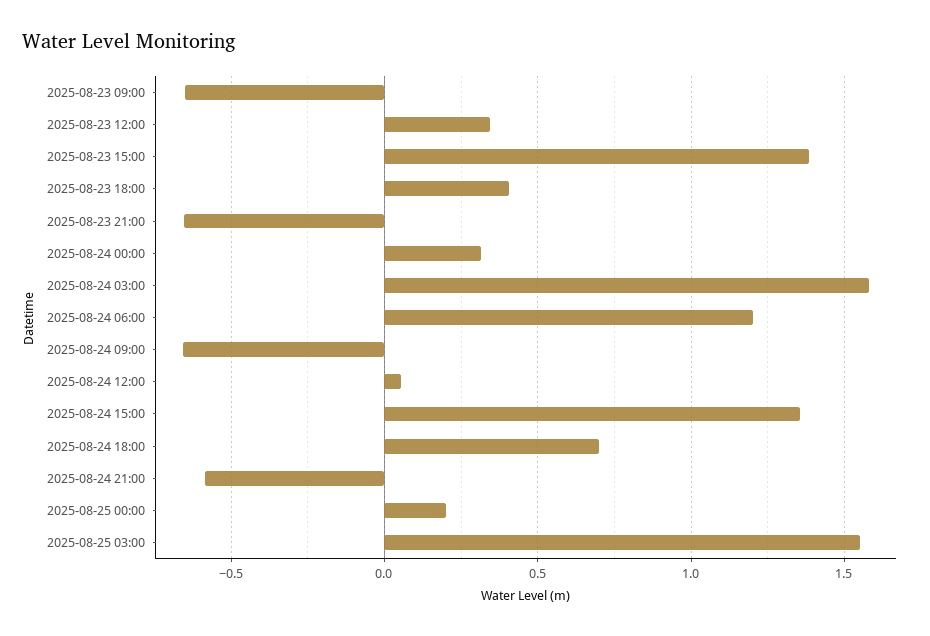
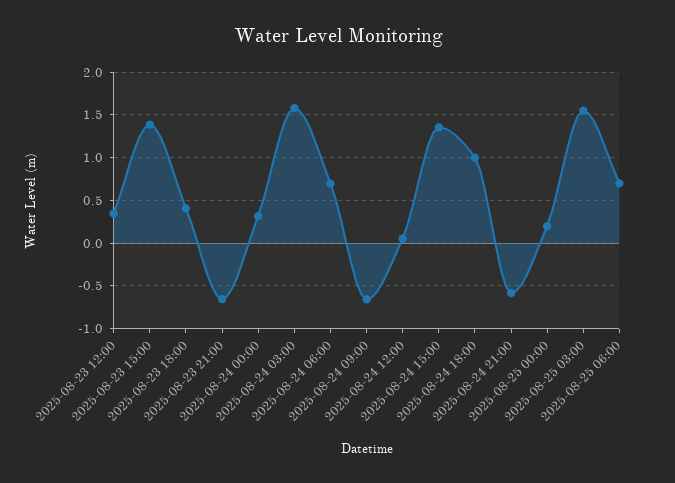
2025-08-23 09:00: -0.65 -> none
2025-08-24 06:00: 1.2 -> 0.7
2025-08-24 18:00: 0.7 -> 1
2025-08-25 06:00: none -> 0.7

